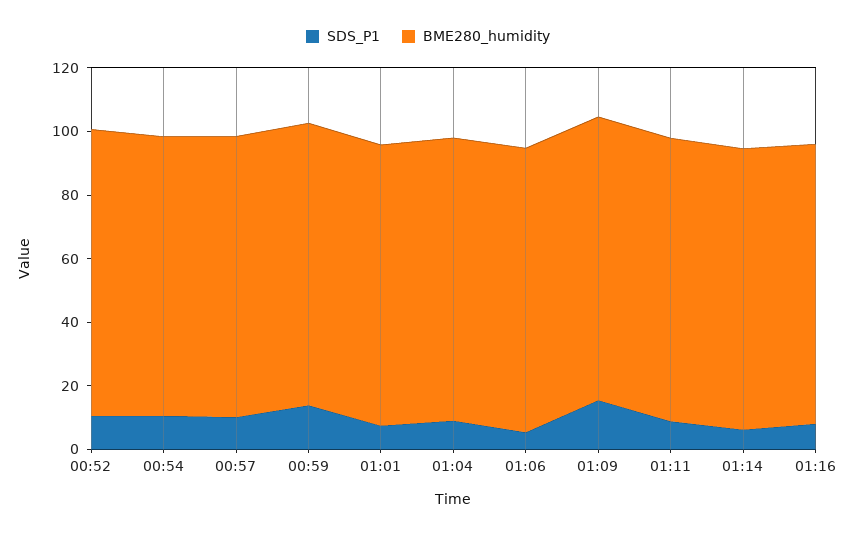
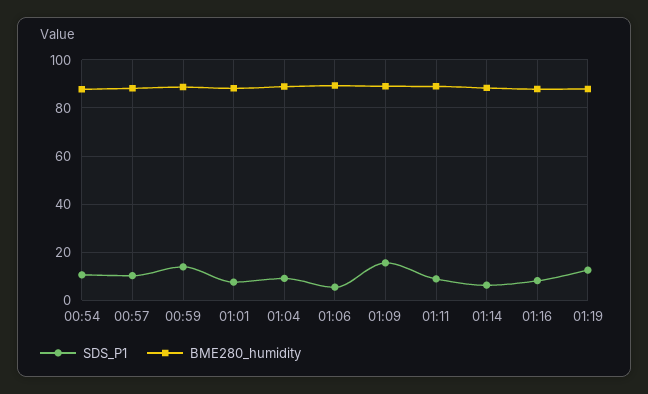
SDS_P1, 00:52: 10 -> none
BME280_humidity, 00:52: 90 -> none
SDS_P1, 01:19: none -> 12.5
BME280_humidity, 01:19: none -> 87.5

